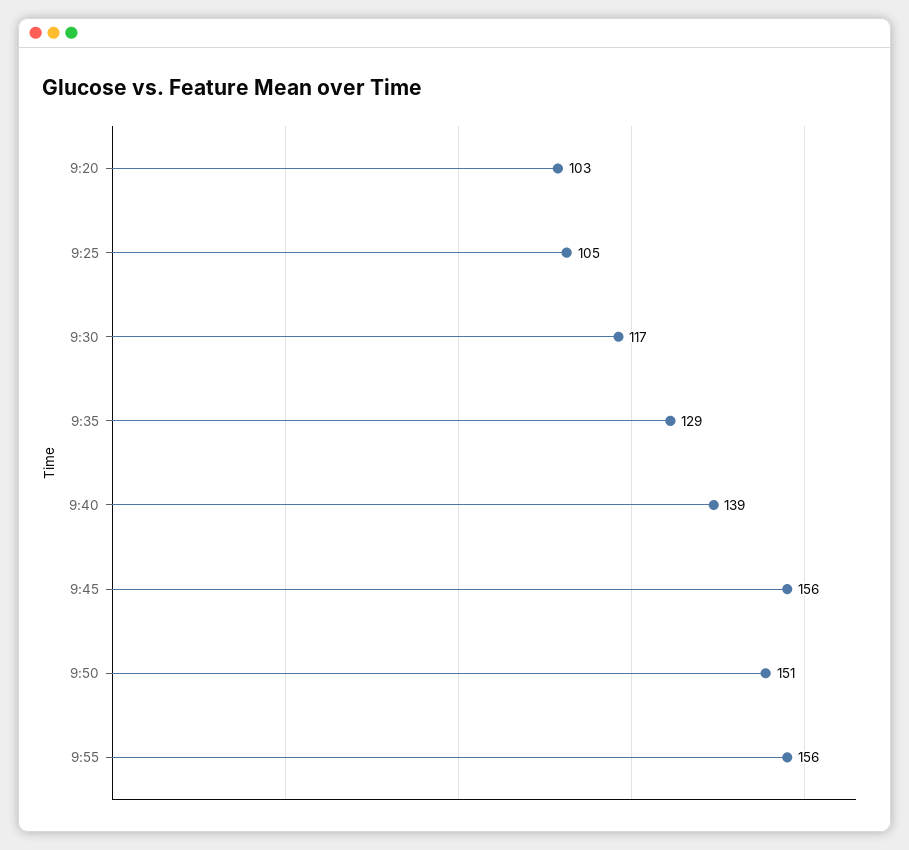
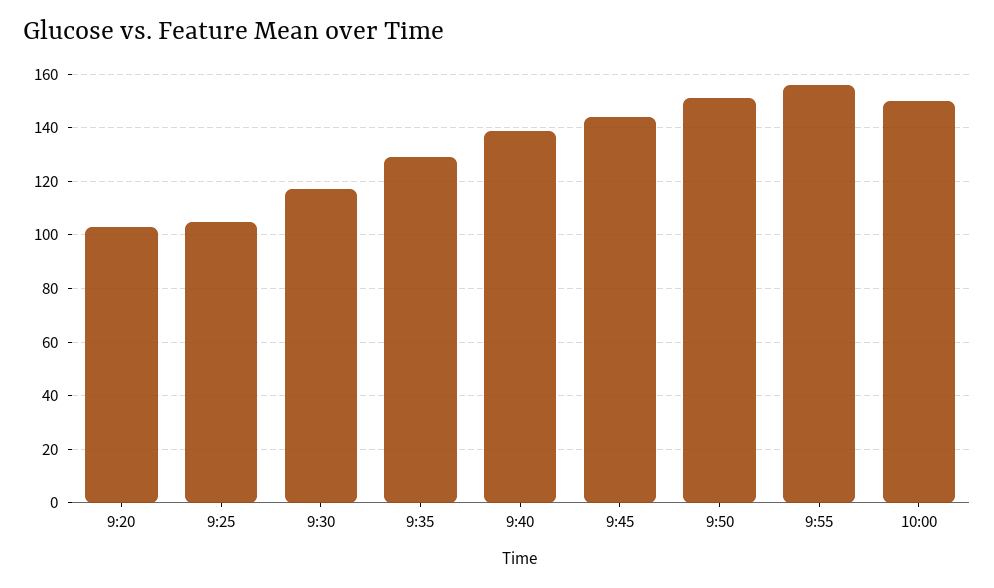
9:45: 156 -> 145
10:00: none -> 150

